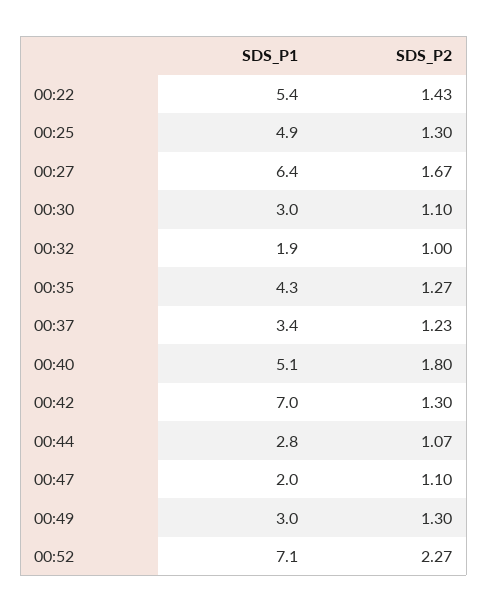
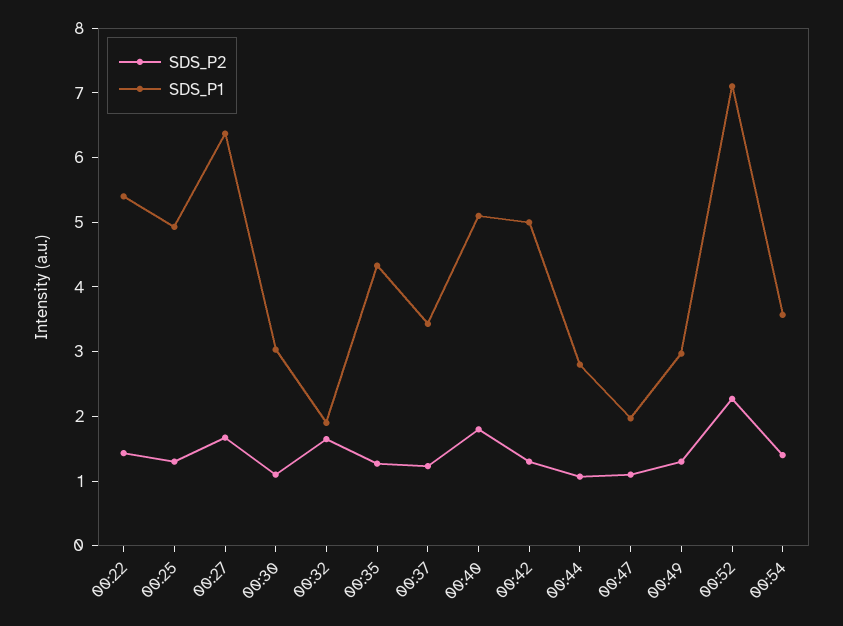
SDS_P2, 00:32: 1 -> 1.6
SDS_P1, 00:42: 7 -> 5
SDS_P2, 00:54: none -> 1.4
SDS_P1, 00:54: none -> 3.6

